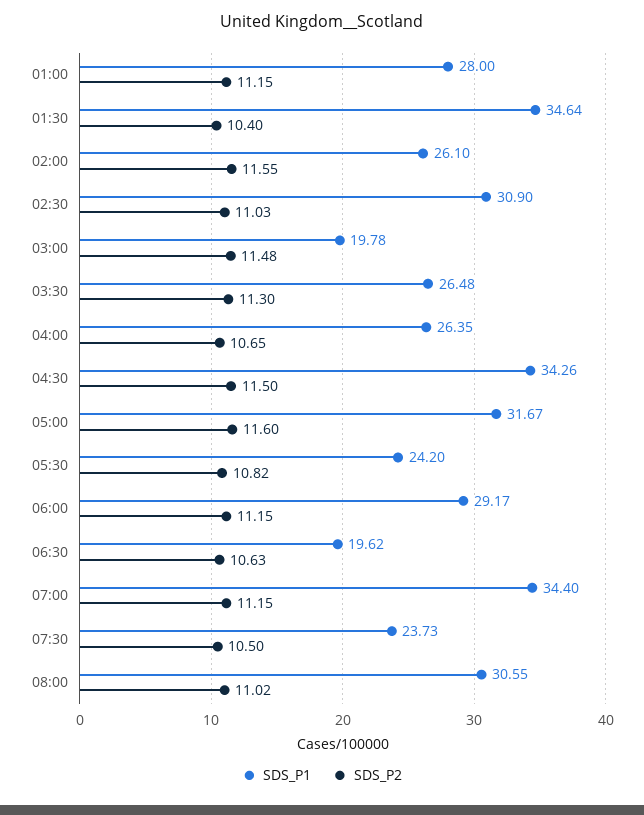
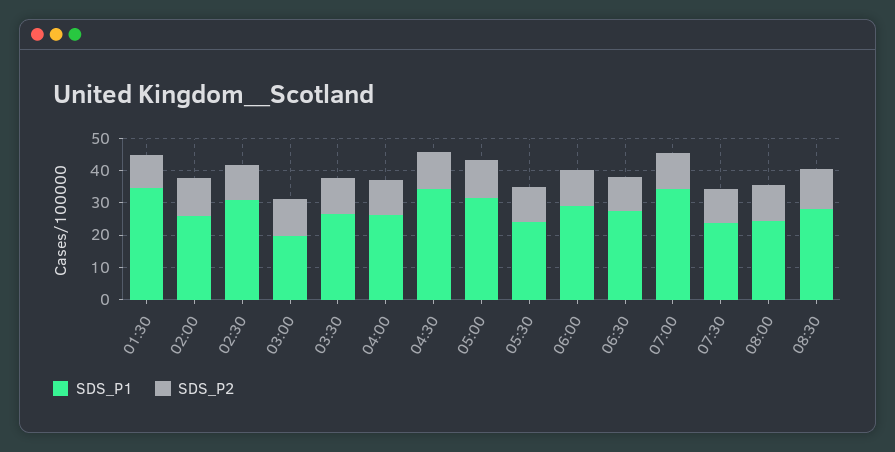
SDS_P1, 01:00: 28 -> none
SDS_P2, 01:00: 11.15 -> none
SDS_P1, 06:30: 19.62 -> 27.5
SDS_P1, 08:00: 30.55 -> 25
SDS_P1, 08:30: none -> 27.5
SDS_P2, 08:30: none -> 12.5

